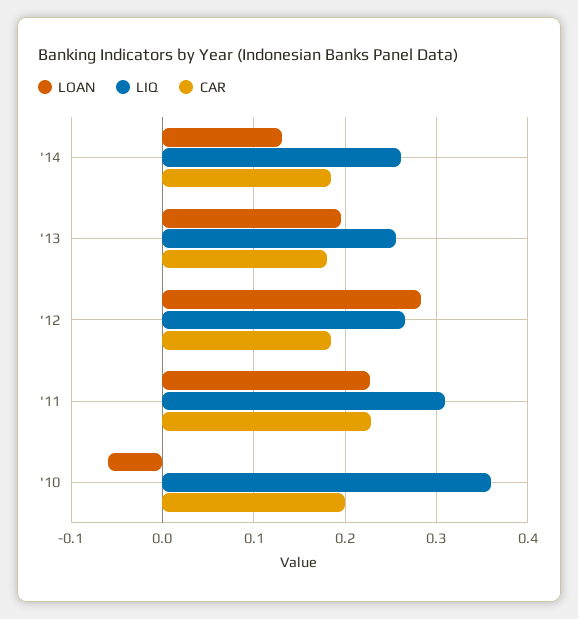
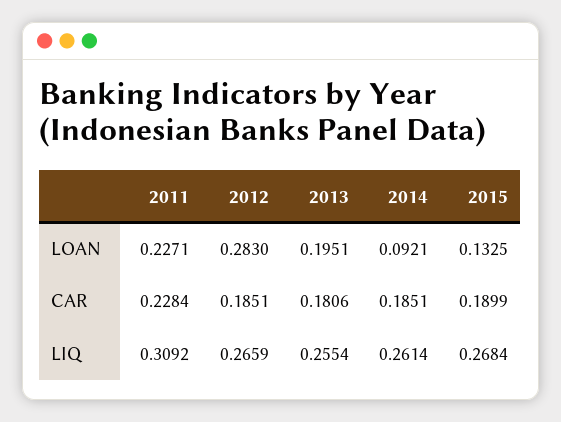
LOAN, '14: 0.13 -> 0.0921
LOAN, '10: -0.06 -> none
LIQ, '10: 0.36 -> none
CAR, '10: 0.2 -> none
LOAN, 2015: none -> 0.1325
CAR, 2015: none -> 0.1899
LIQ, 2015: none -> 0.2684

